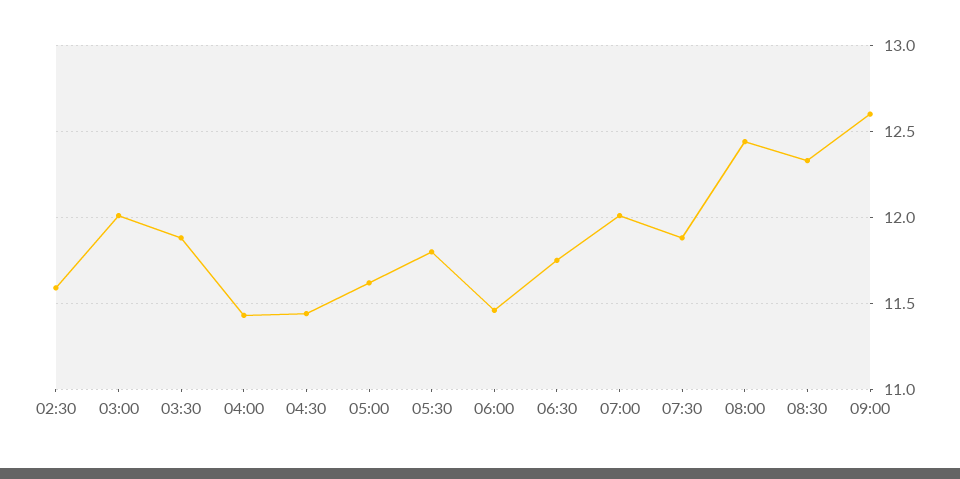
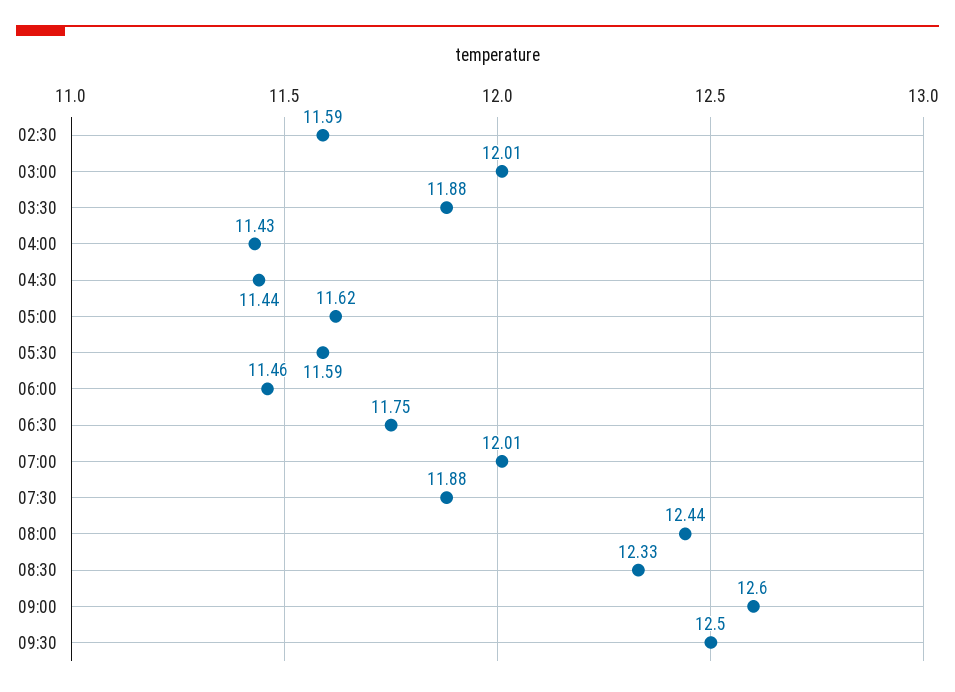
05:30: 11.8 -> 11.59
09:30: none -> 12.5

